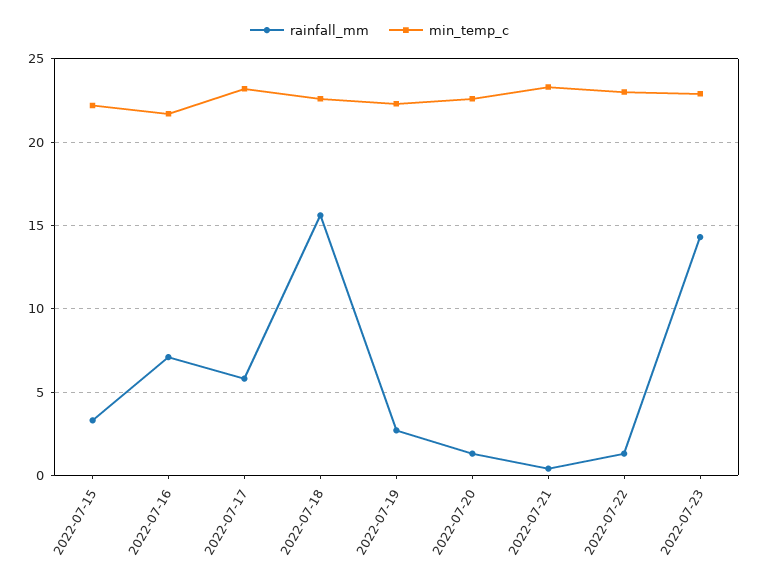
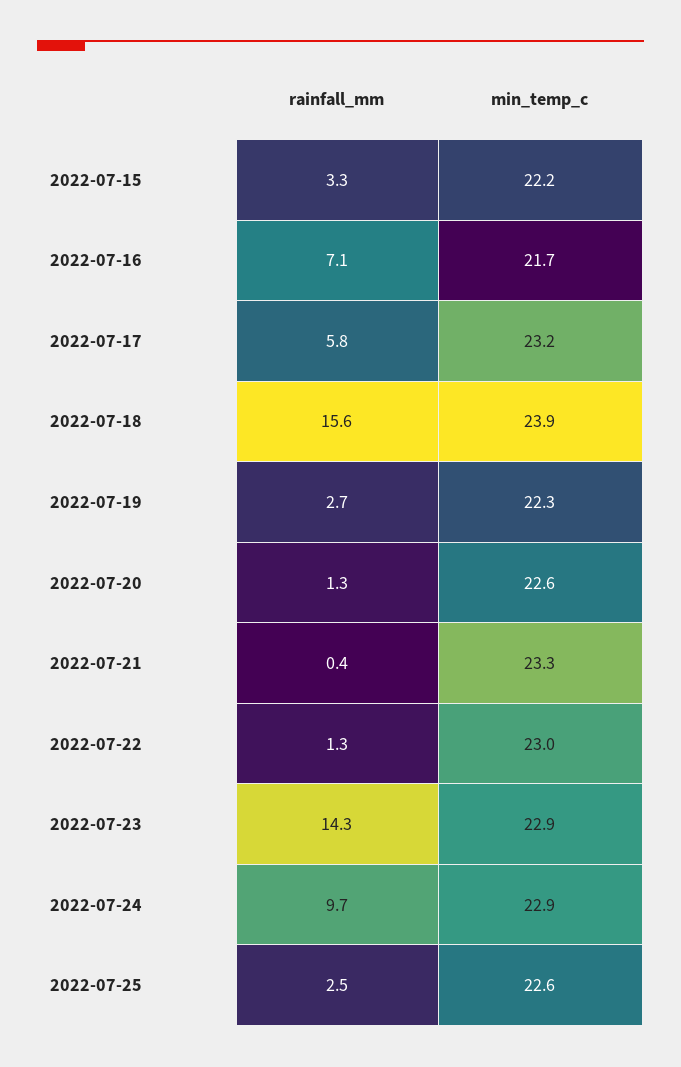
min_temp_c, 2022-07-18: 22.5 -> 23.9
rainfall_mm, 2022-07-24: none -> 9.7
min_temp_c, 2022-07-24: none -> 22.9
rainfall_mm, 2022-07-25: none -> 2.5
min_temp_c, 2022-07-25: none -> 22.6

